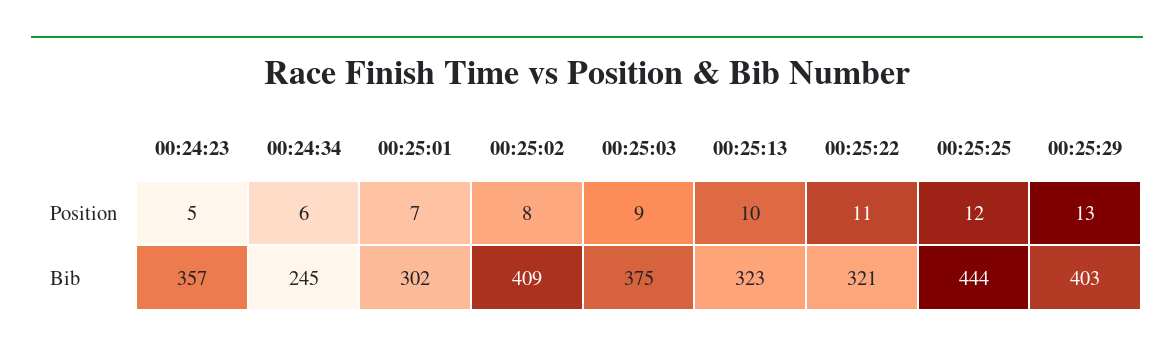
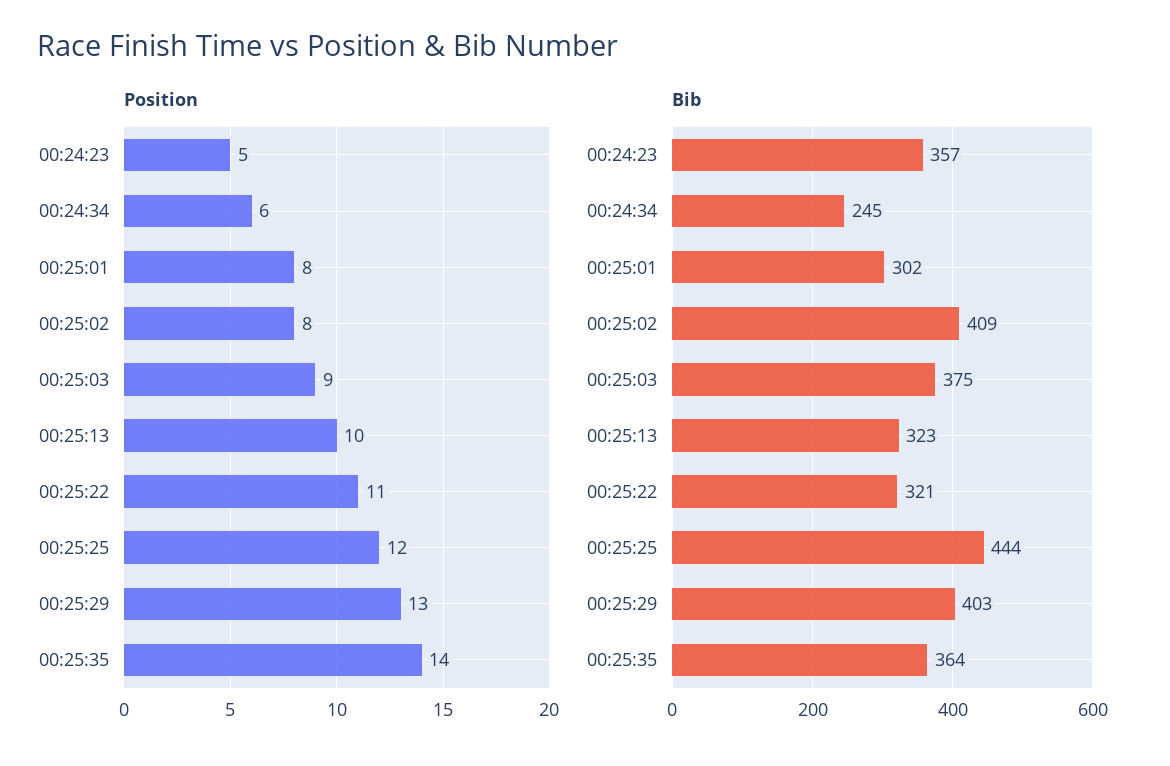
Position, 00:25:01: 7 -> 8
Position, 00:25:35: none -> 14
Bib, 00:25:35: none -> 364

